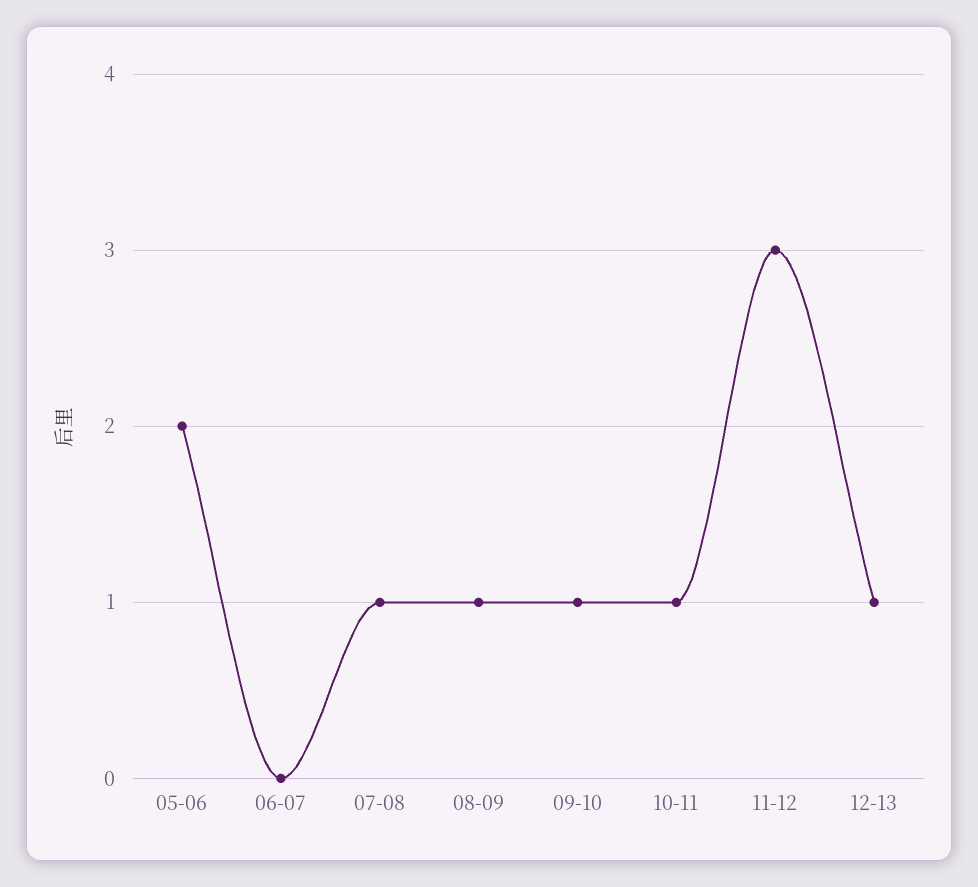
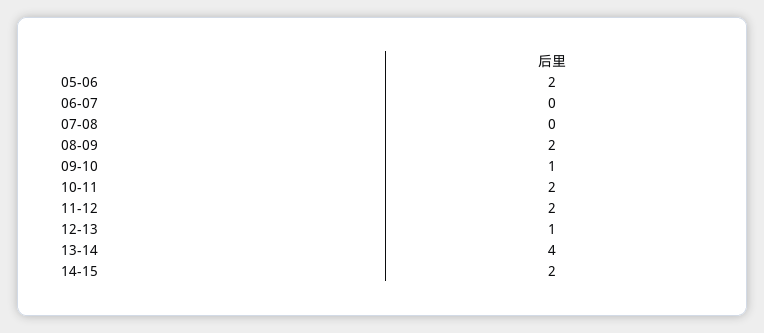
07-08: 1 -> 0
08-09: 1 -> 2
10-11: 1 -> 2
11-12: 3 -> 2
13-14: none -> 4
14-15: none -> 2

